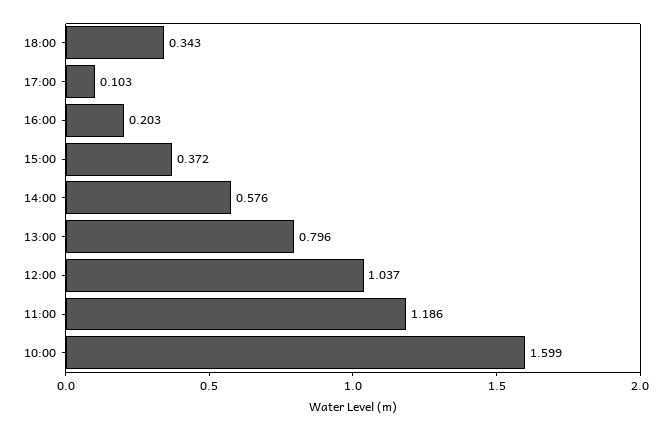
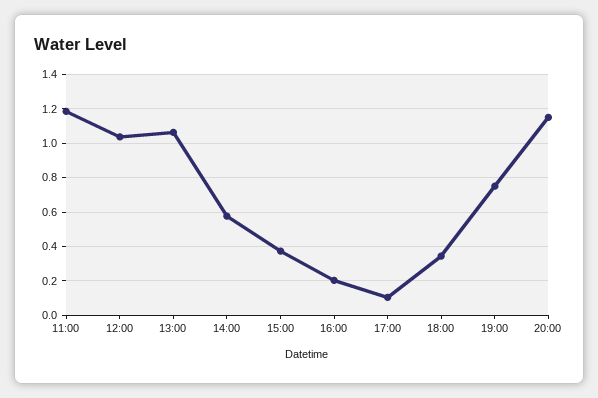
13:00: 0.796 -> 1.05
10:00: 1.599 -> none
19:00: none -> 0.75
20:00: none -> 1.15

